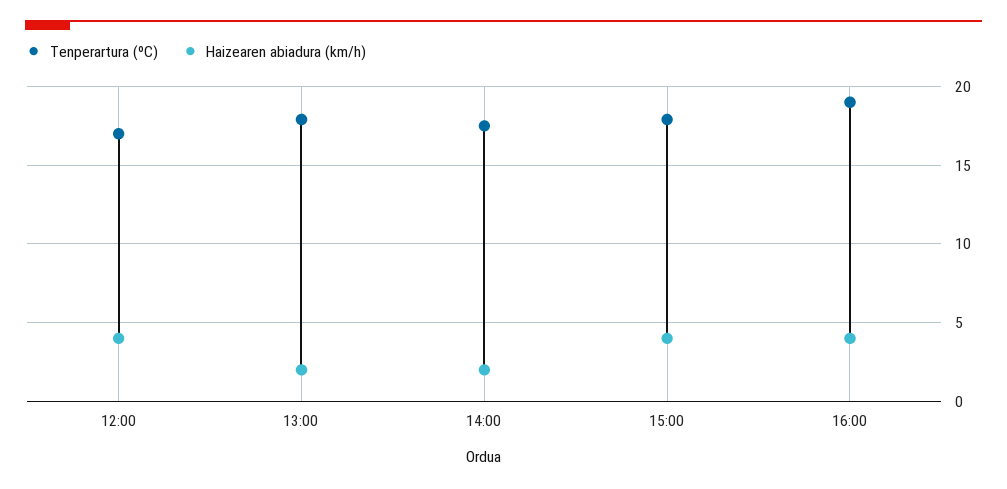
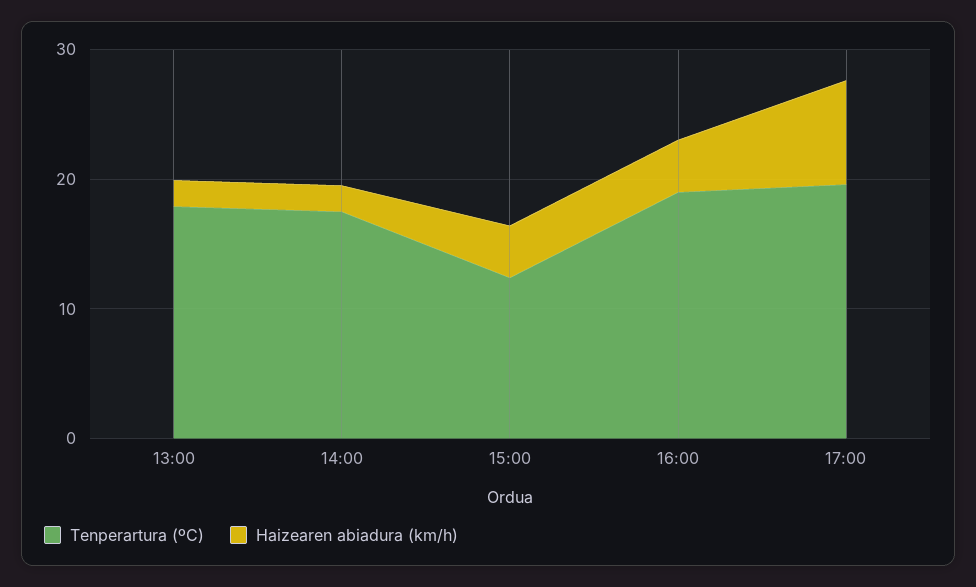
Tenperartura (ºC), 12:00: 17 -> none
Haizearen abiadura (km/h), 12:00: 4 -> none
Tenperartura (ºC), 15:00: 18 -> 12
Tenperartura (ºC), 17:00: none -> 20
Haizearen abiadura (km/h), 17:00: none -> 8

